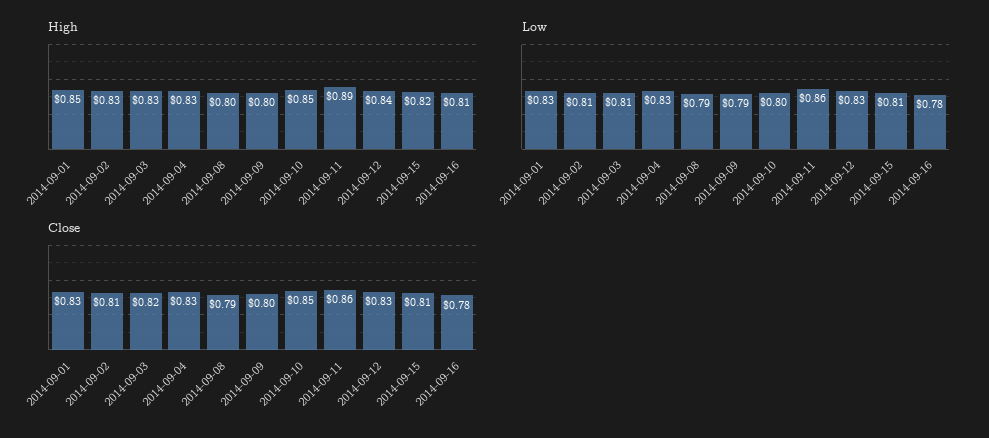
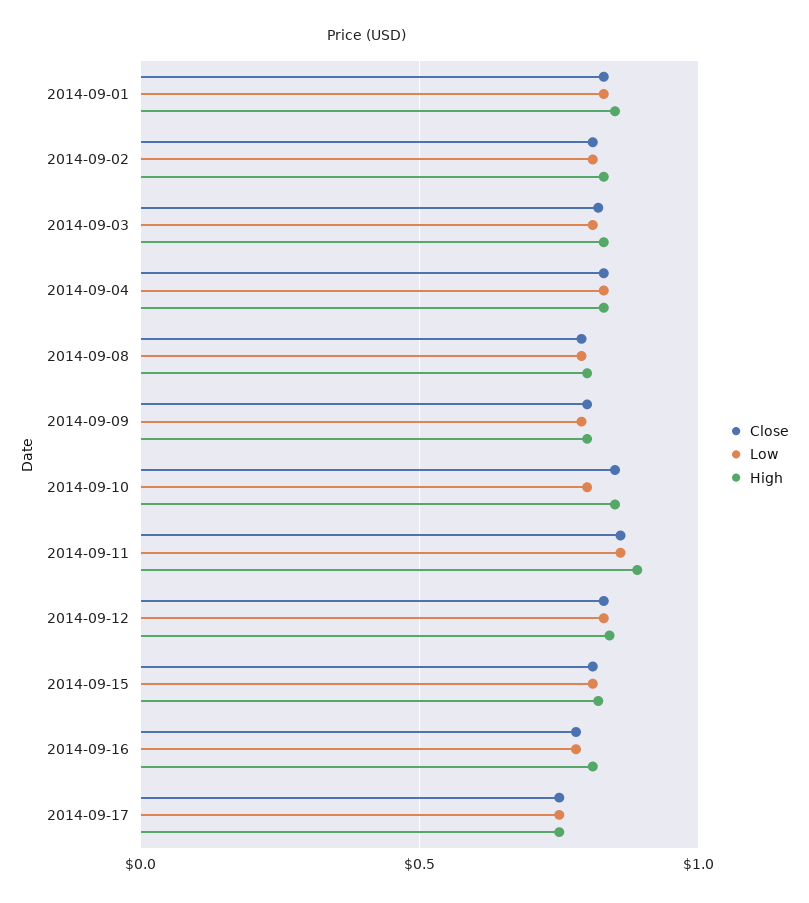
Close, 2014-09-17: none -> 0.75
Low, 2014-09-17: none -> 0.75
High, 2014-09-17: none -> 0.75

